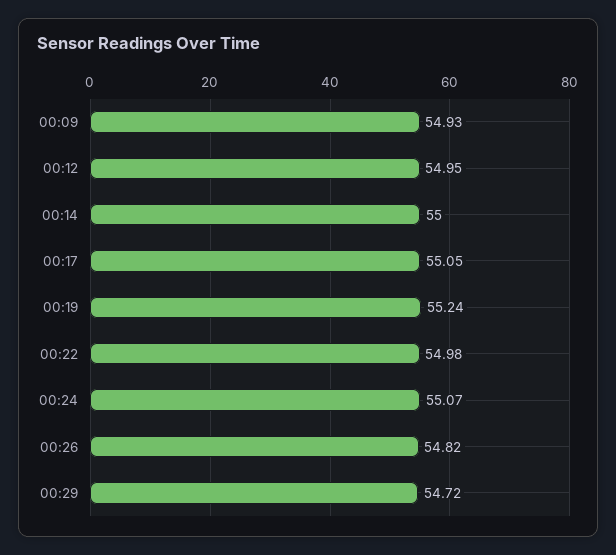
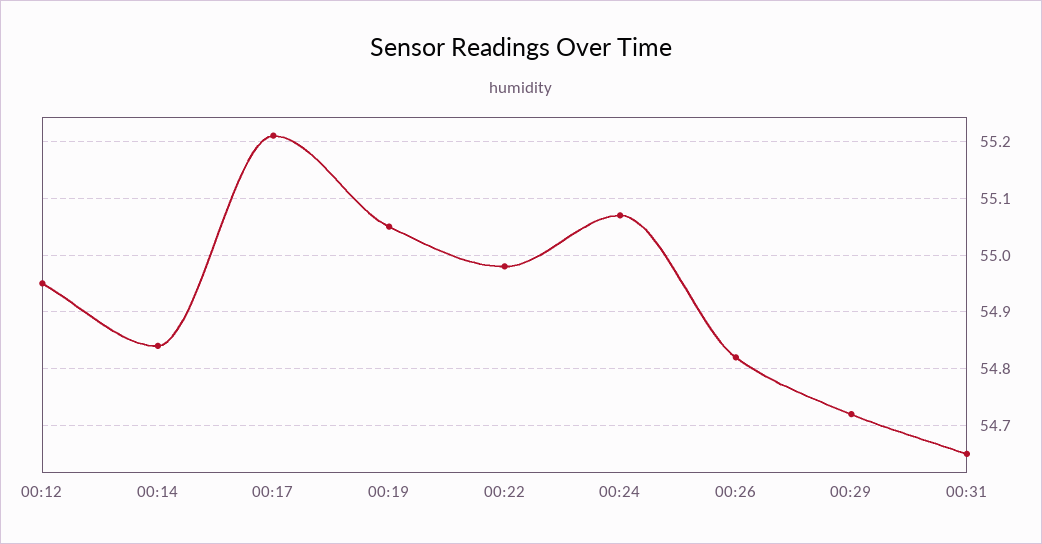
00:09: 54.93 -> none
00:14: 55 -> 54.85
00:17: 55.05 -> 55.2
00:19: 55.24 -> 55.05
00:31: none -> 54.65

